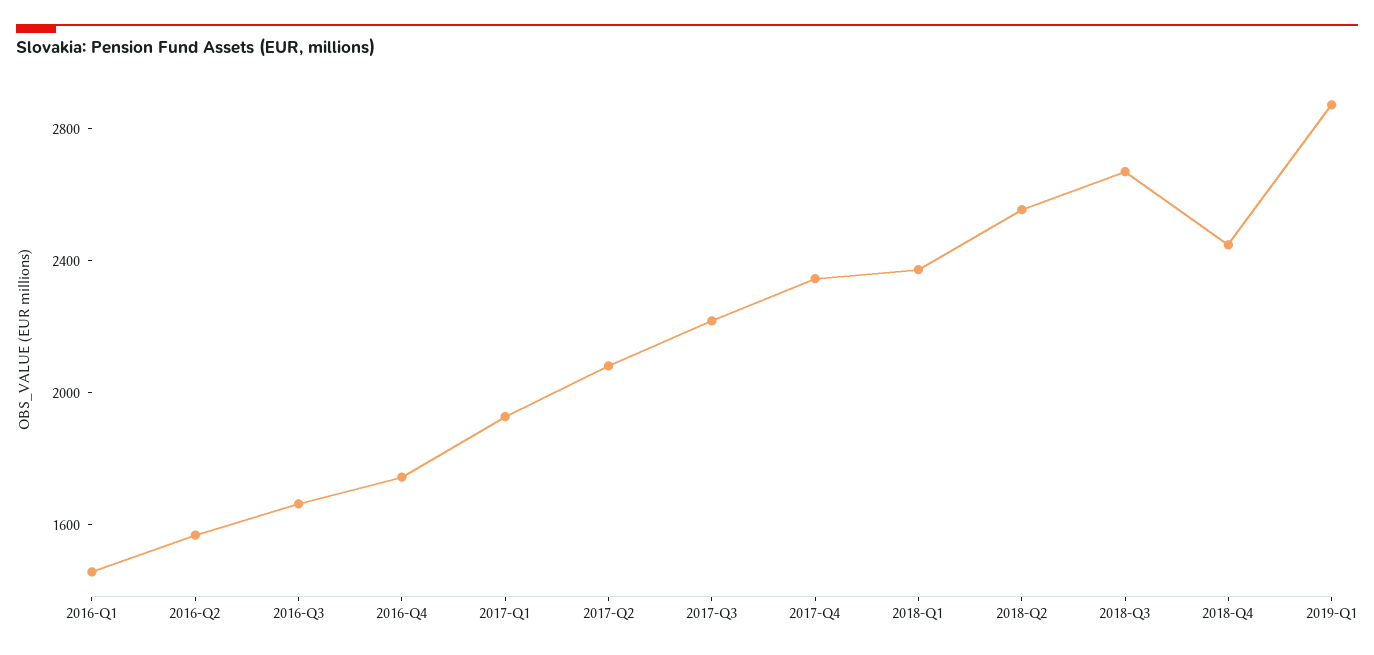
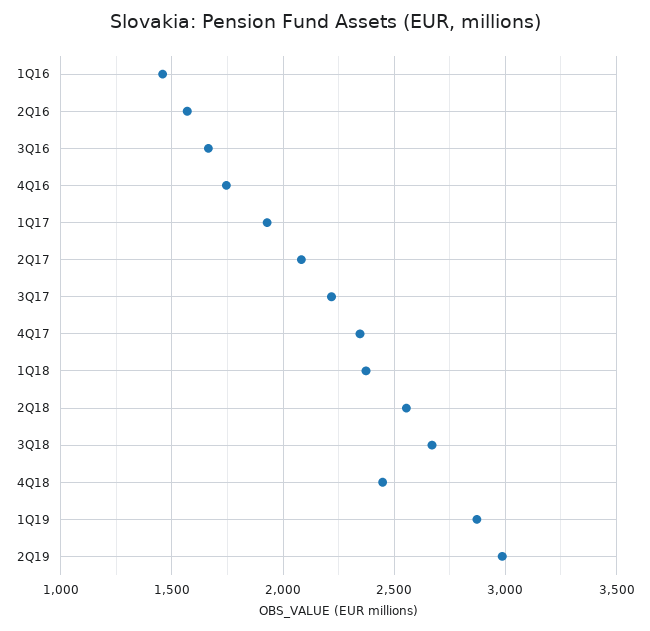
2Q19: none -> 3000

